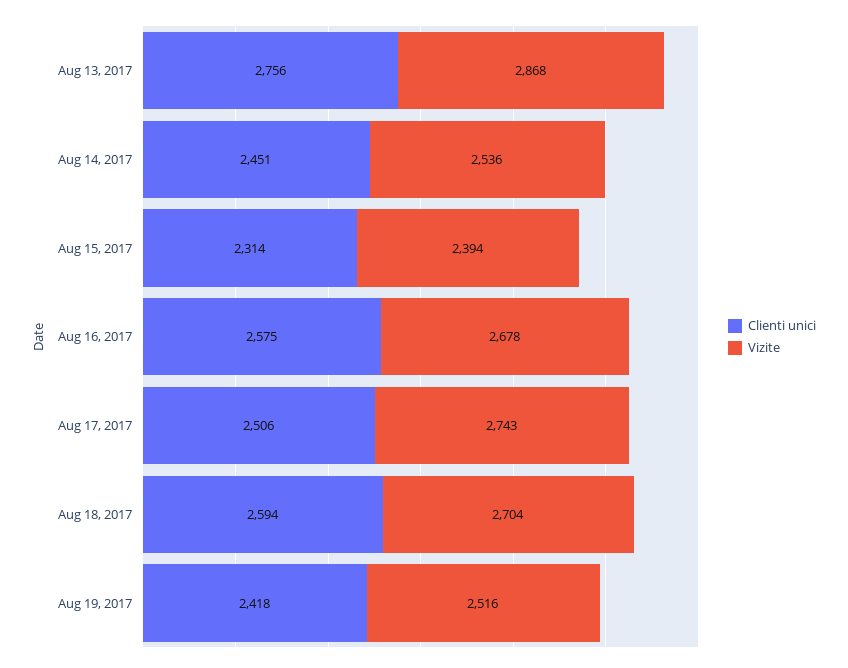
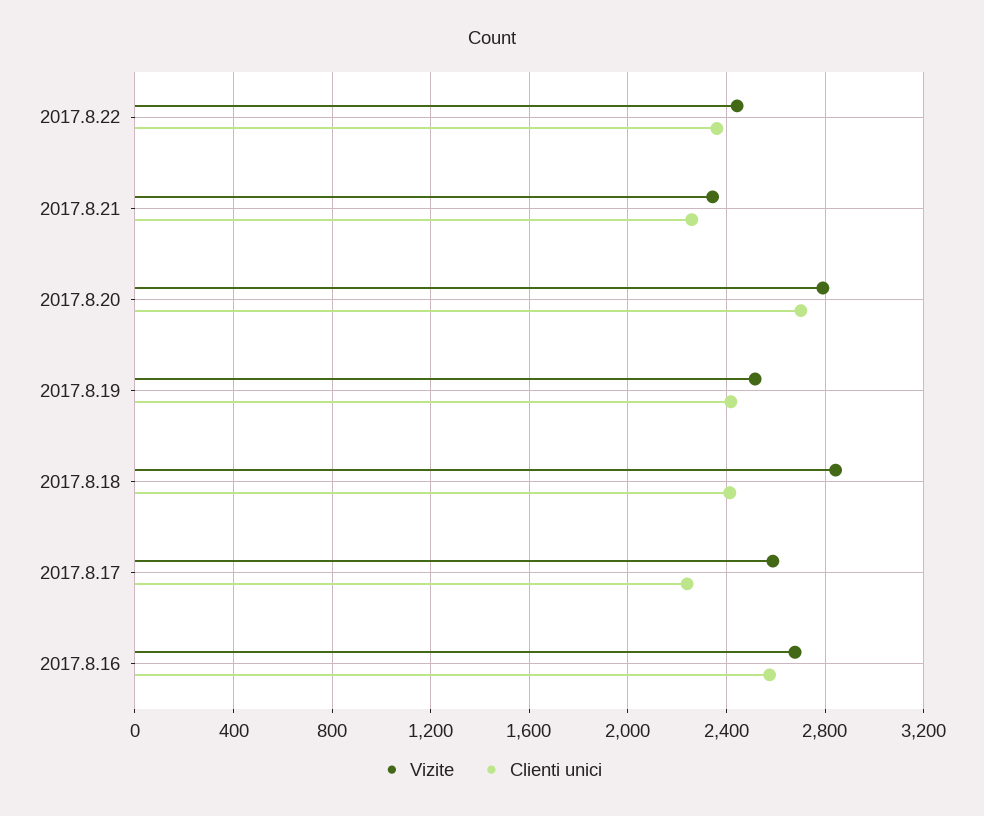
Clienti unici, Aug 13, 2017: 2756 -> none
Vizite, Aug 13, 2017: 2868 -> none
Clienti unici, Aug 14, 2017: 2451 -> none
Vizite, Aug 14, 2017: 2536 -> none
Clienti unici, Aug 15, 2017: 2314 -> none
Vizite, Aug 15, 2017: 2394 -> none
Clienti unici, Aug 17, 2017: 2506 -> 2250
Vizite, Aug 17, 2017: 2743 -> 2600
Clienti unici, Aug 18, 2017: 2594 -> 2400
Vizite, Aug 18, 2017: 2704 -> 2850
Vizite, 2017.8.22: none -> 2450
Clienti unici, 2017.8.22: none -> 2350
Vizite, 2017.8.21: none -> 2350
Clienti unici, 2017.8.21: none -> 2250
Vizite, 2017.8.20: none -> 2800
Clienti unici, 2017.8.20: none -> 2700

